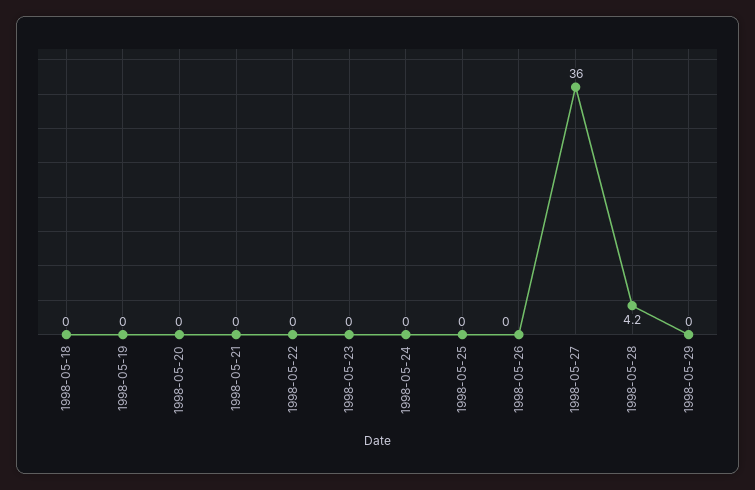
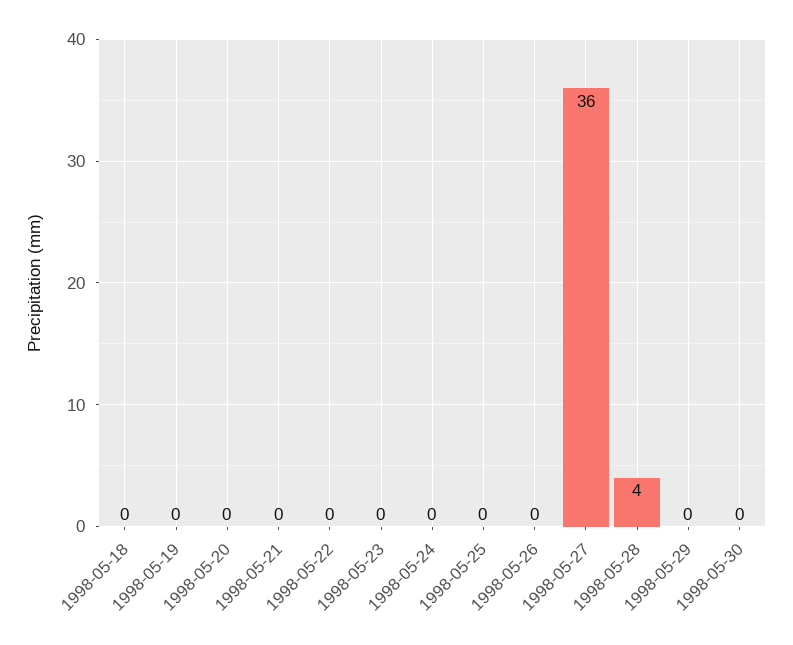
1998-05-30: none -> 0

